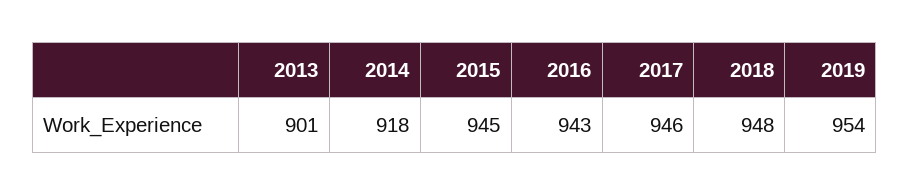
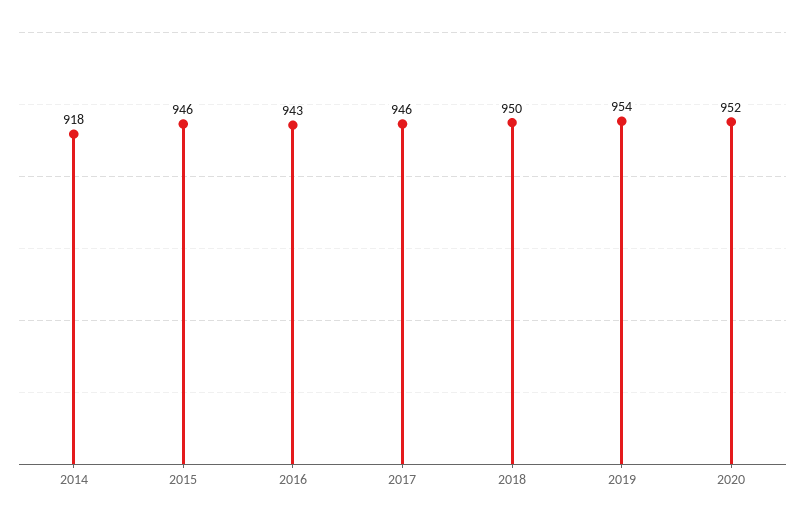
2013: 901 -> none
2015: 945 -> 946
2018: 948 -> 950
2020: none -> 952

